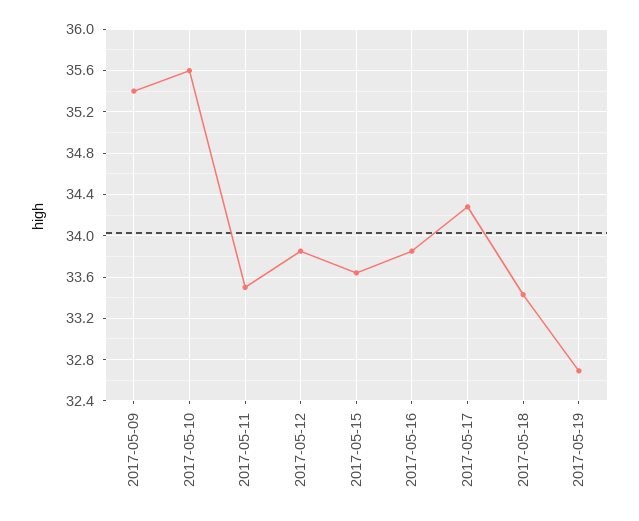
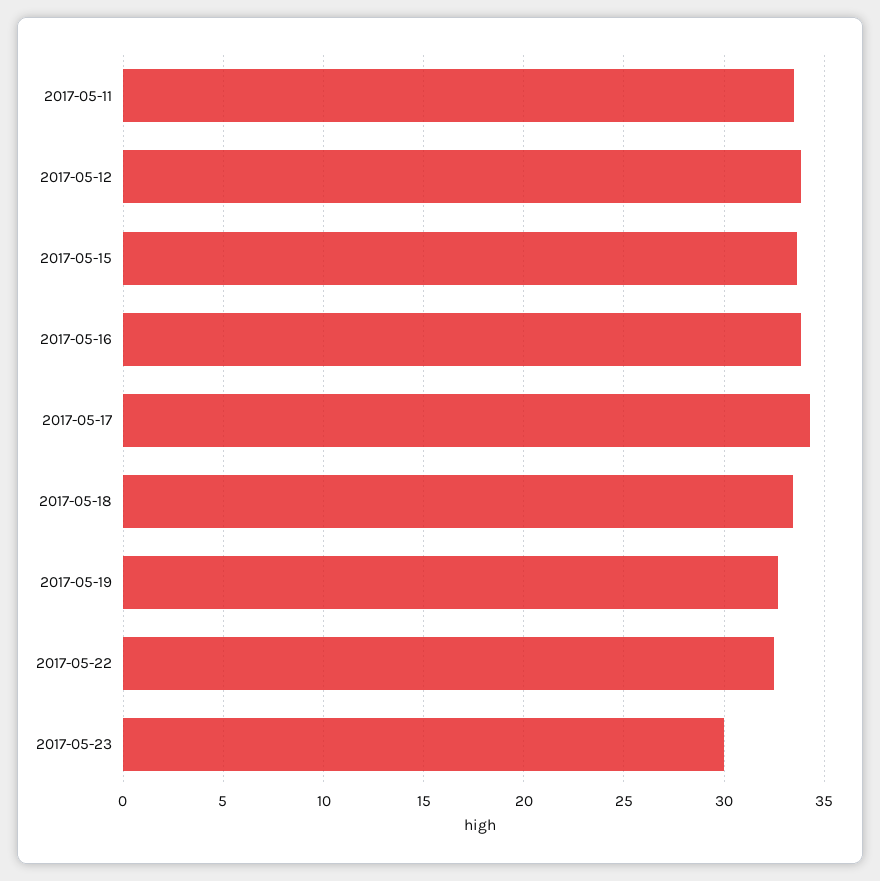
2017-05-09: 35.4 -> none
2017-05-10: 35.6 -> none
2017-05-22: none -> 32.5
2017-05-23: none -> 30

